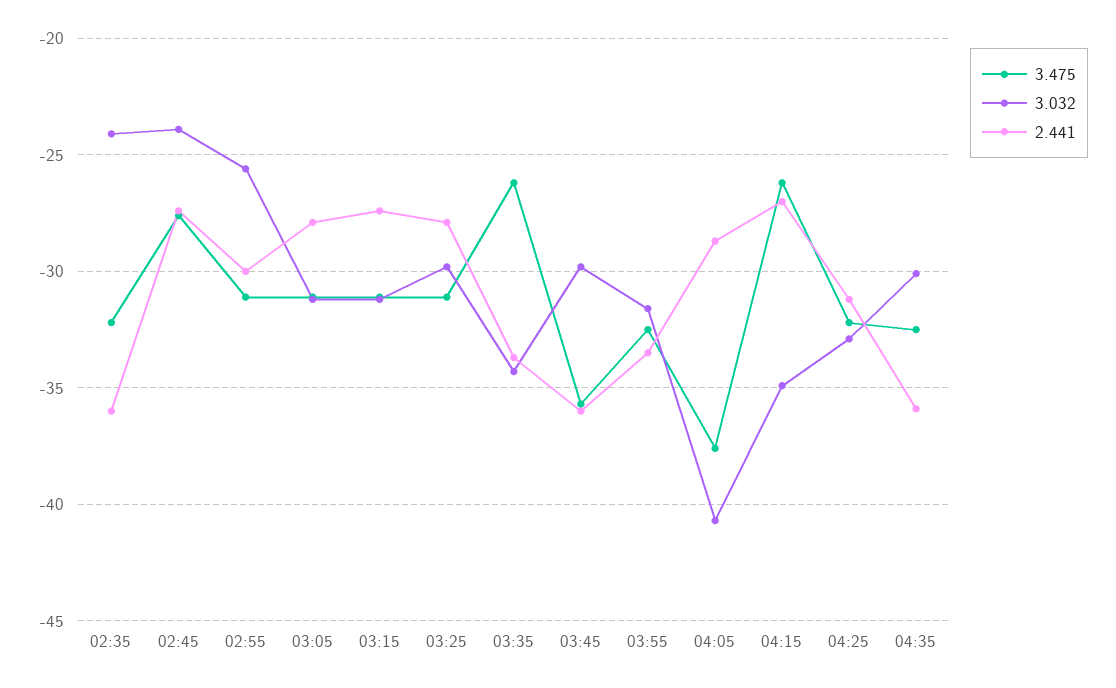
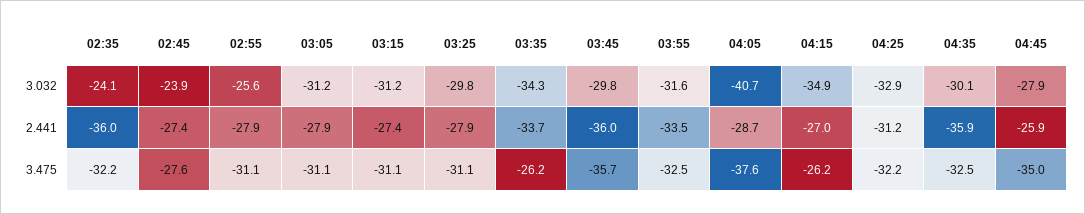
2.441, 02:55: -30 -> -27.9
3.032, 04:45: none -> -27.9
2.441, 04:45: none -> -25.9
3.475, 04:45: none -> -35

